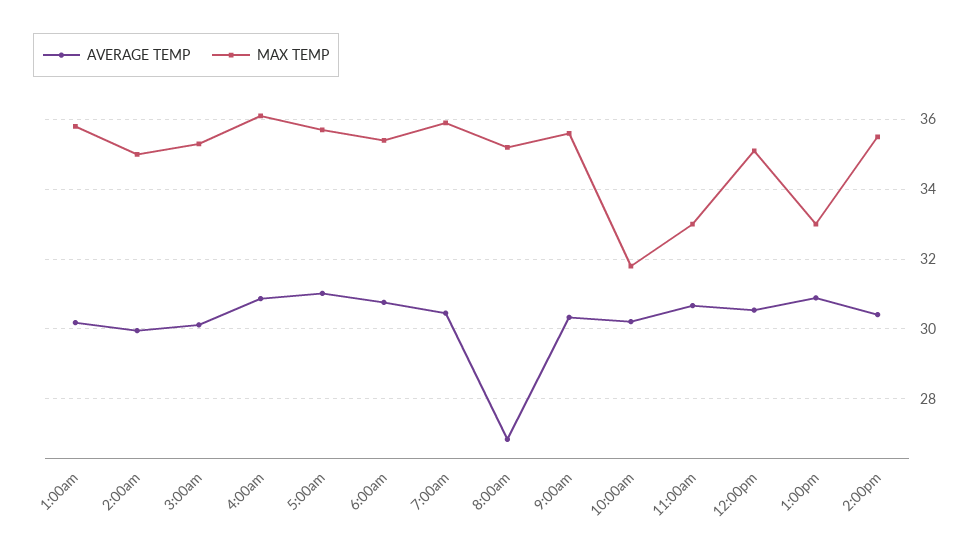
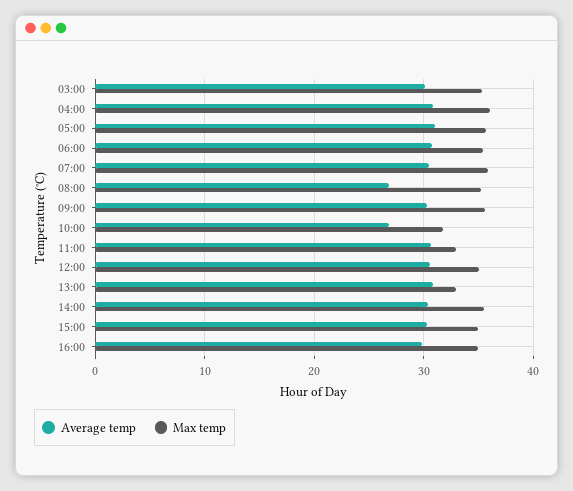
AVERAGE TEMP, 1:00am: 30.2 -> none
MAX TEMP, 1:00am: 35.8 -> none
AVERAGE TEMP, 2:00am: 30 -> none
MAX TEMP, 2:00am: 35 -> none
AVERAGE TEMP, 10:00am: 30.2 -> 27
AVERAGE TEMP, 15:00: none -> 30
MAX TEMP, 15:00: none -> 35
AVERAGE TEMP, 16:00: none -> 30
MAX TEMP, 16:00: none -> 35

